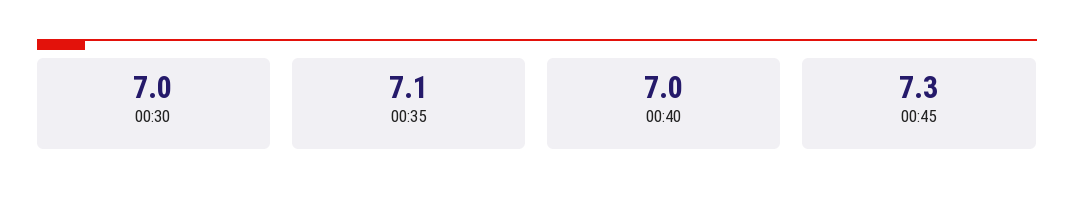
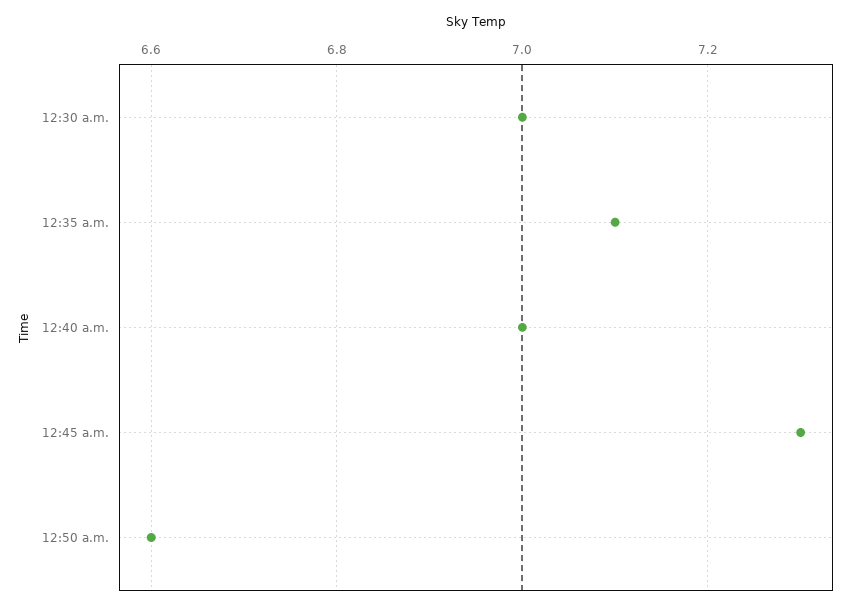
12:50 a.m.: none -> 6.6

